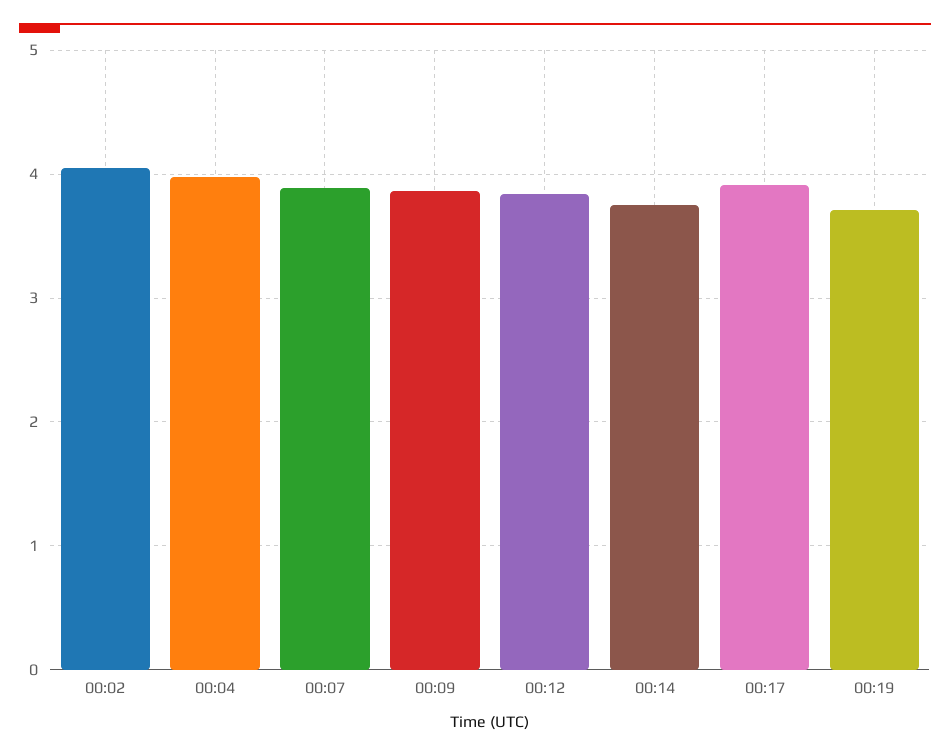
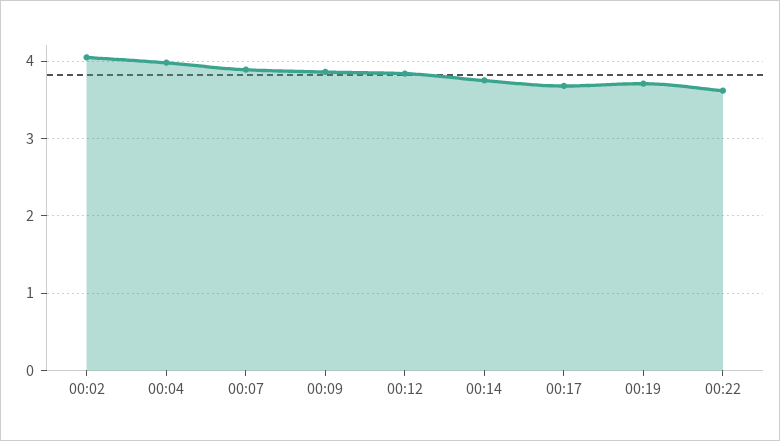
00:17: 3.9 -> 3.7
00:22: none -> 3.6

